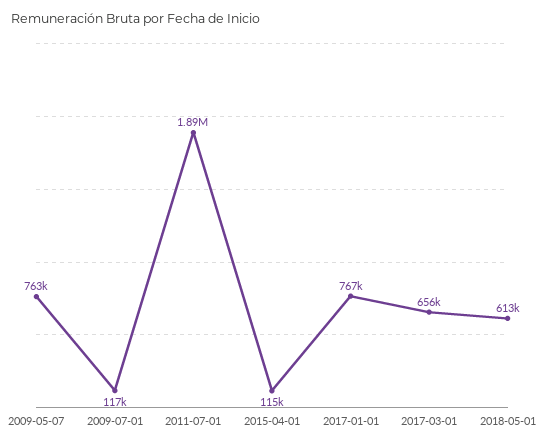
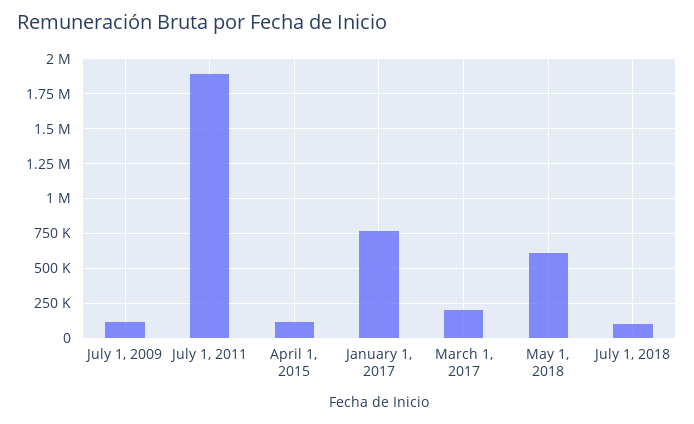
2009-05-07: 763000 -> none
2017-03-01: 656000 -> 200000
July 1, 2018: none -> 100000

